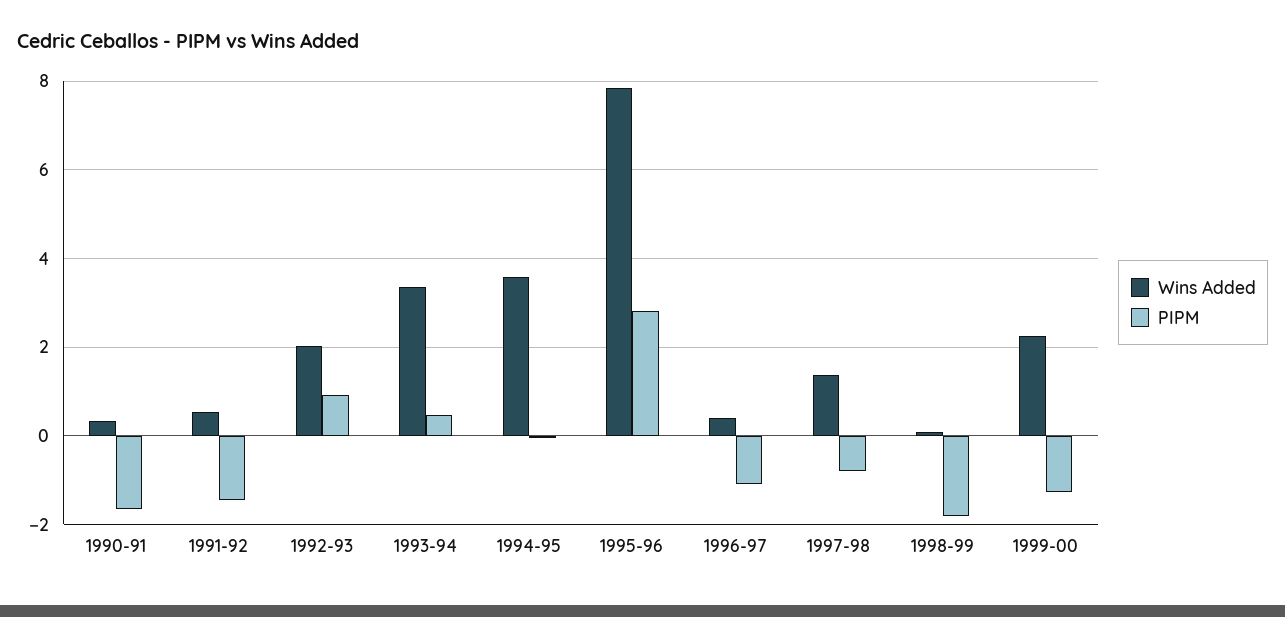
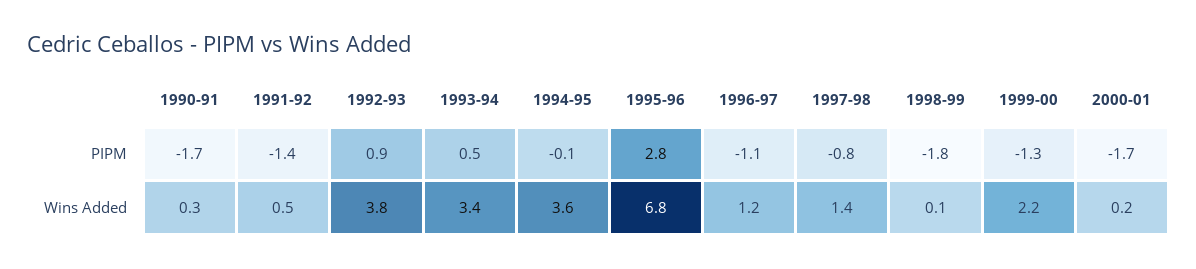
Wins Added, 1992-93: 2 -> 3.8
Wins Added, 1995-96: 7.8 -> 6.8
Wins Added, 1996-97: 0.4 -> 1.2
PIPM, 2000-01: none -> -1.7
Wins Added, 2000-01: none -> 0.2

